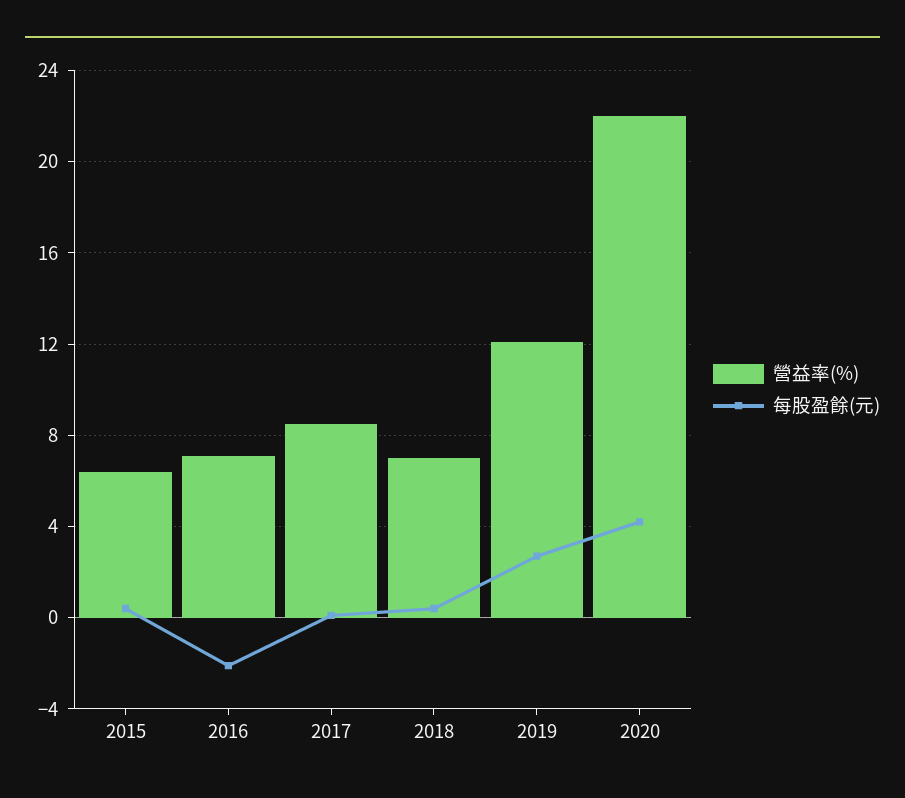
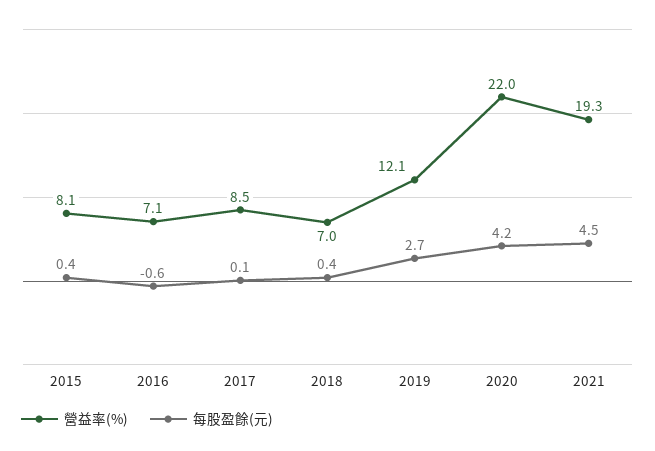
營益率(%), 2015: 6.5 -> 8.1
每股盈餘(元), 2016: -2 -> -0.6
營益率(%), 2021: none -> 19.3
每股盈餘(元), 2021: none -> 4.5

